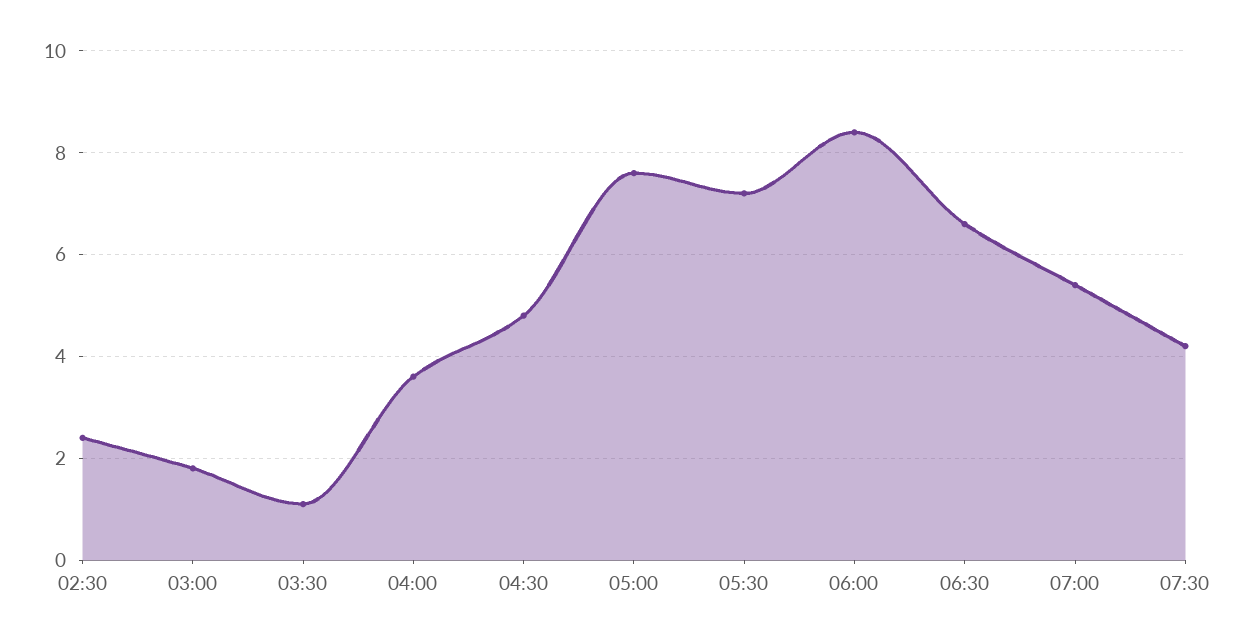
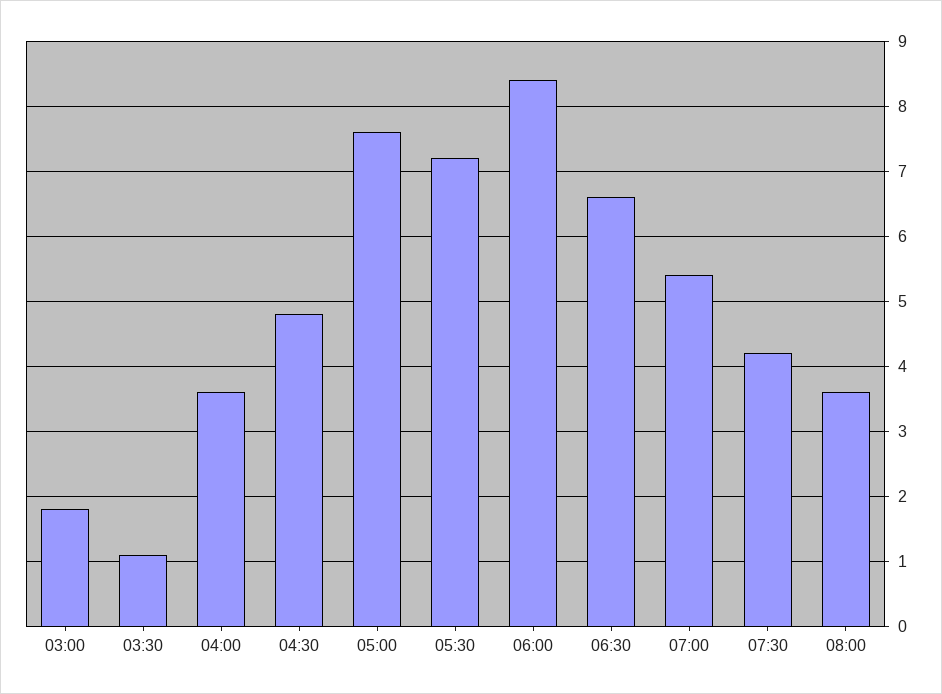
02:30: 2.5 -> none
08:00: none -> 3.6

